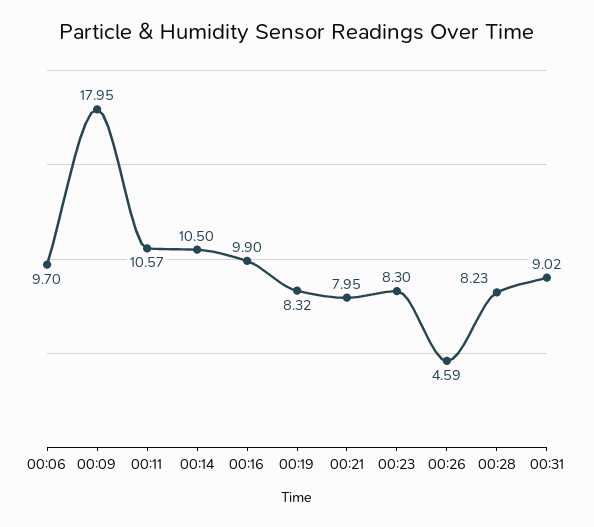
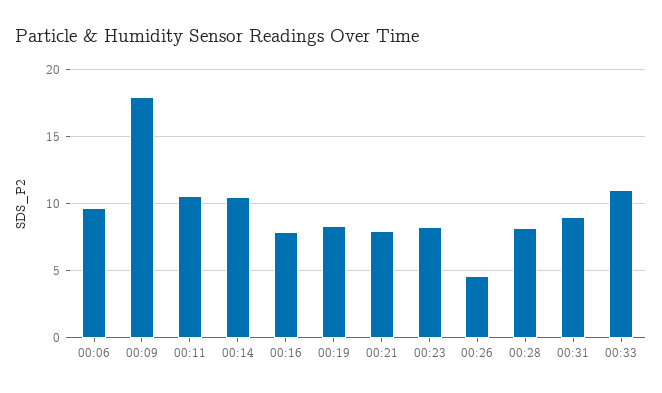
00:16: 9.9 -> 8
00:33: none -> 11

